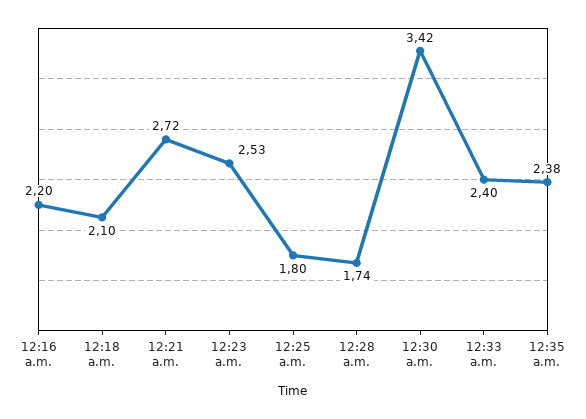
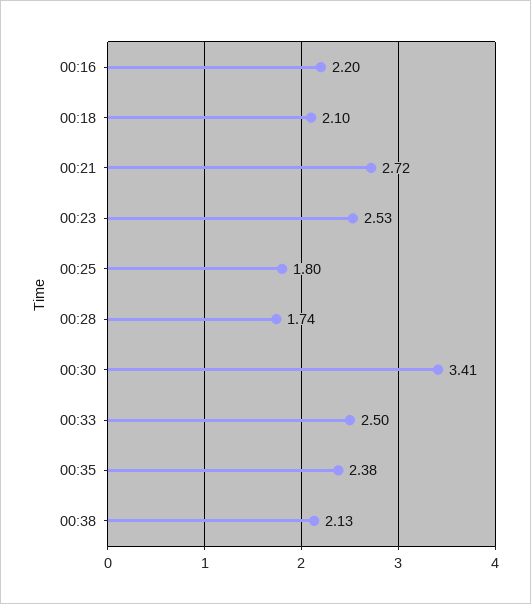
12:30 a.m.: 3.42 -> 3.41
12:33 a.m.: 2.4 -> 2.5
00:38: none -> 2.13

